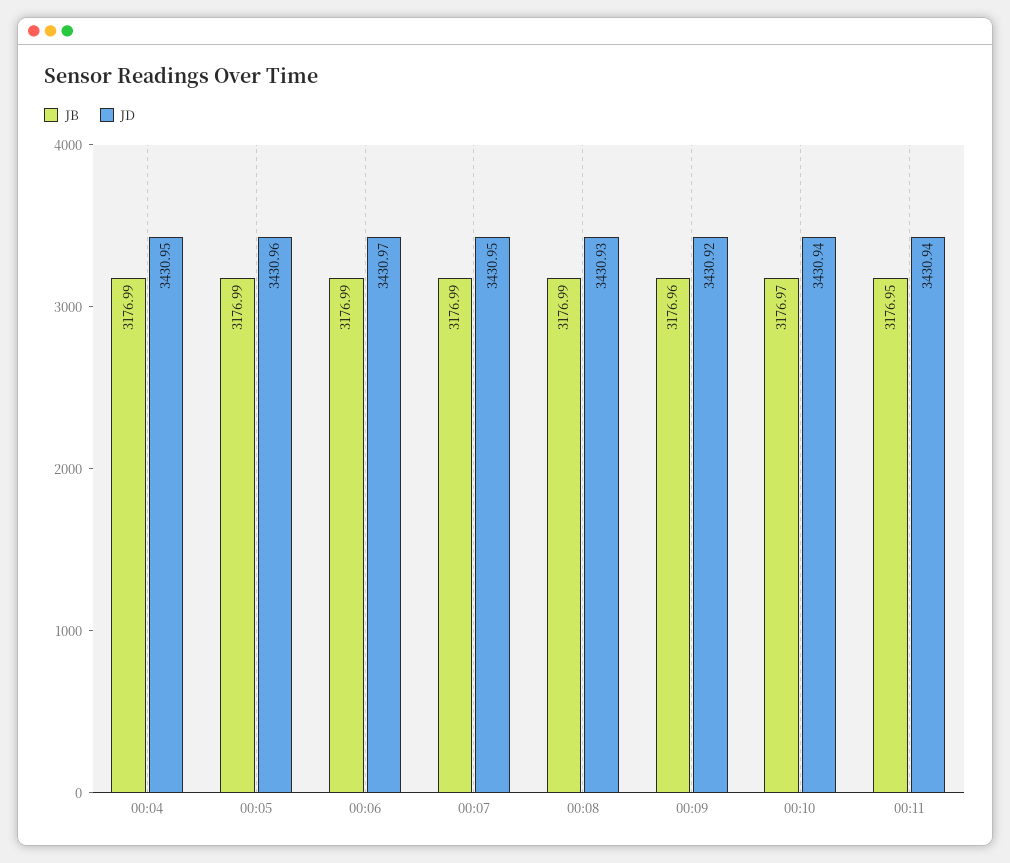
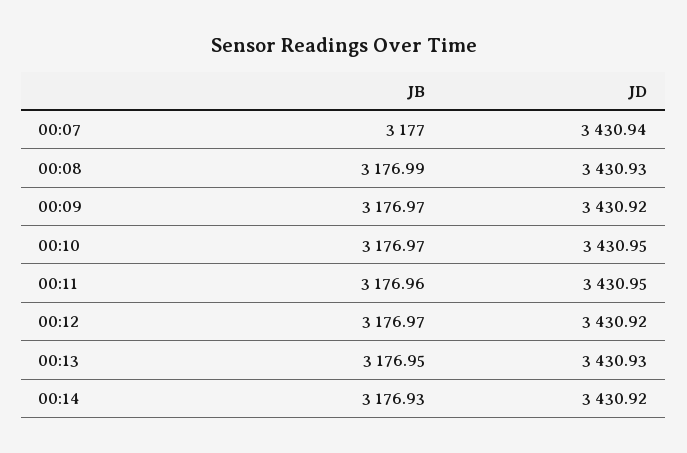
JB, 00:04: 3176.99 -> none
JD, 00:04: 3430.95 -> none
JB, 00:05: 3176.99 -> none
JD, 00:05: 3430.96 -> none
JB, 00:06: 3176.99 -> none
JD, 00:06: 3430.97 -> none
JB, 00:07: 3176.99 -> 3177
JD, 00:07: 3430.95 -> 3430.94
JB, 00:09: 3176.96 -> 3176.97
JD, 00:10: 3430.94 -> 3430.95
JB, 00:11: 3176.95 -> 3176.96
JD, 00:11: 3430.94 -> 3430.95
JB, 00:12: none -> 3176.97
JD, 00:12: none -> 3430.92
JB, 00:13: none -> 3176.95
JD, 00:13: none -> 3430.93
JB, 00:14: none -> 3176.93
JD, 00:14: none -> 3430.92

